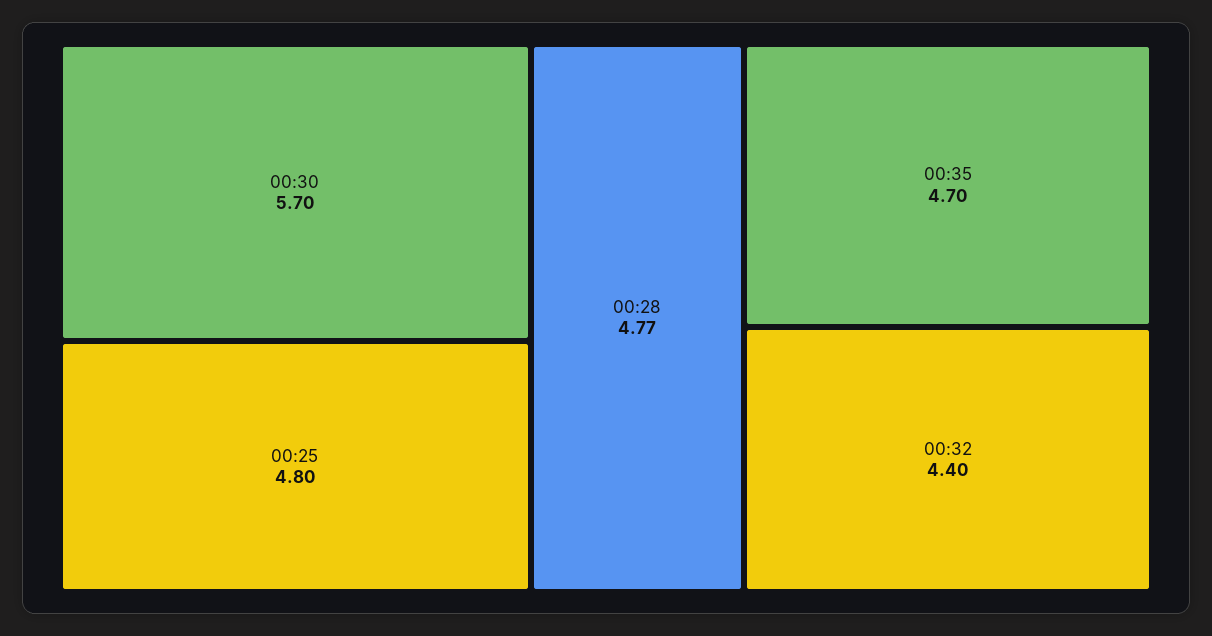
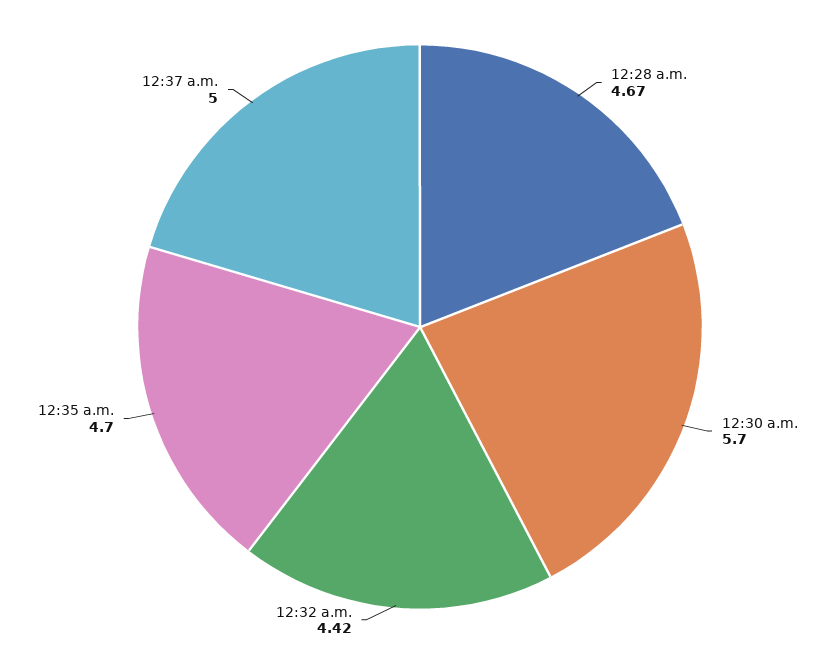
00:25: 4.8 -> none
00:28: 4.77 -> 4.67
00:32: 4.4 -> 4.42
12:37 a.m.: none -> 5

